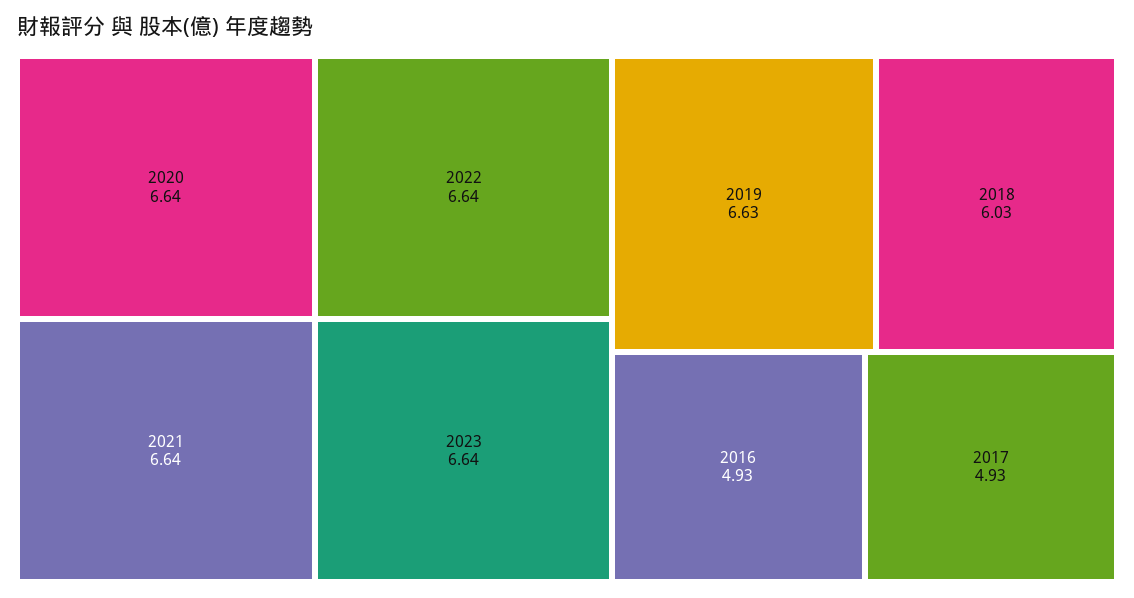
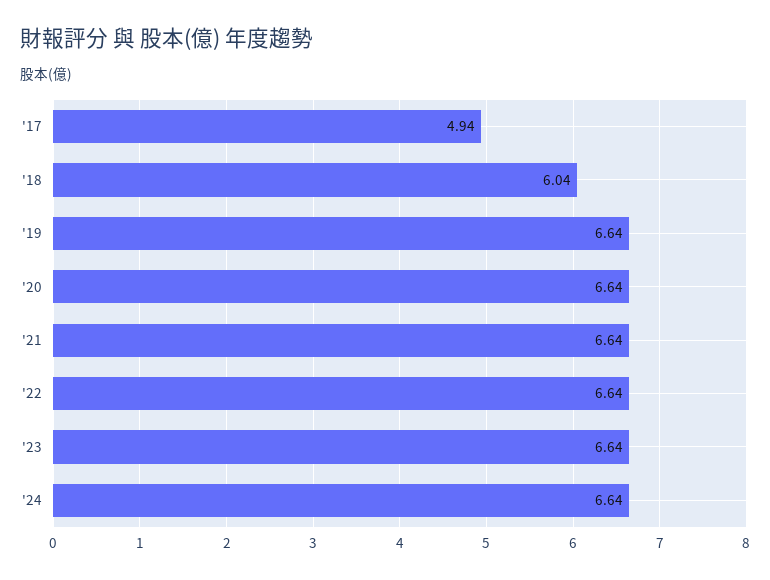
2019: 6.63 -> 6.64
2018: 6.03 -> 6.04
2016: 4.93 -> none
2017: 4.93 -> 4.94
'24: none -> 6.64

